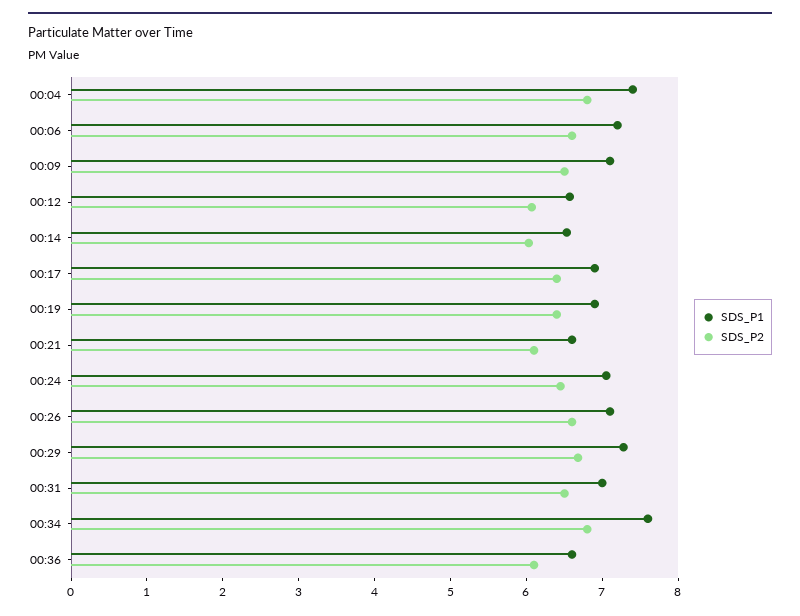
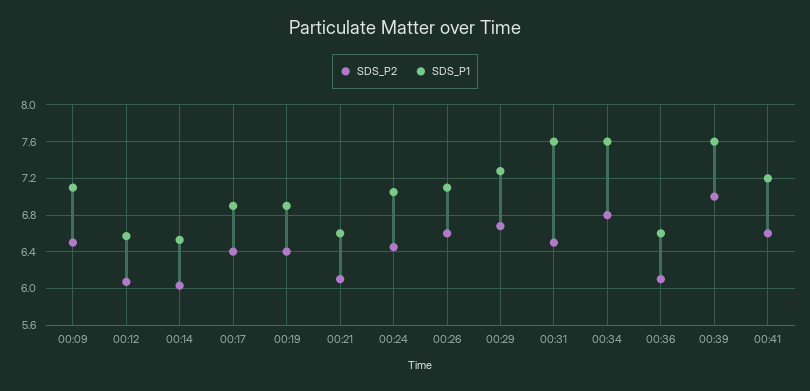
SDS_P1, 00:04: 7.4 -> none
SDS_P2, 00:04: 6.8 -> none
SDS_P1, 00:06: 7.2 -> none
SDS_P2, 00:06: 6.6 -> none
SDS_P1, 00:31: 7 -> 7.6
SDS_P2, 00:39: none -> 7
SDS_P1, 00:39: none -> 7.6
SDS_P2, 00:41: none -> 6.6
SDS_P1, 00:41: none -> 7.2

